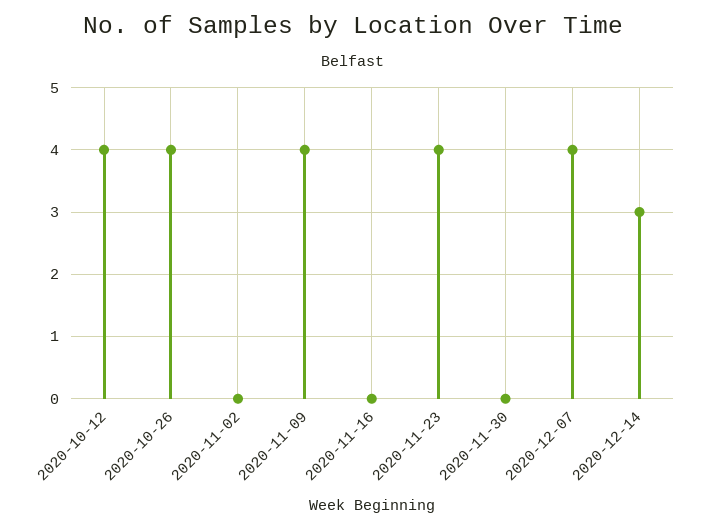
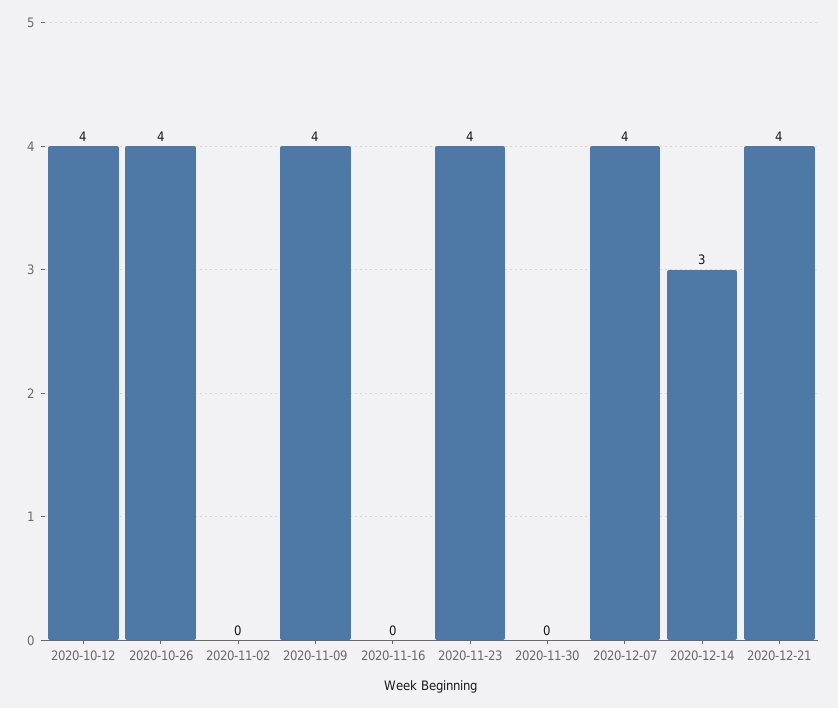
2020-12-21: none -> 4

